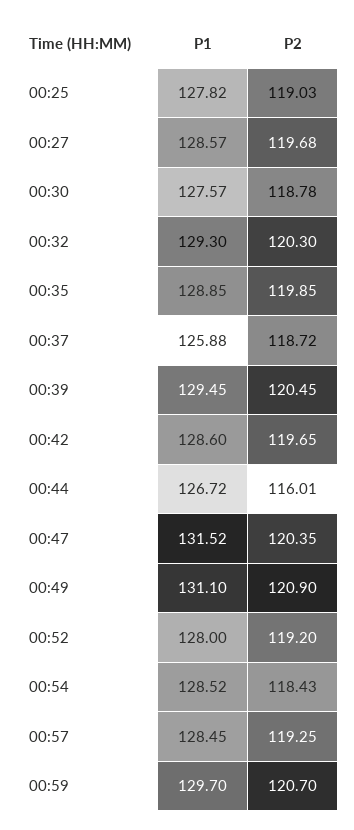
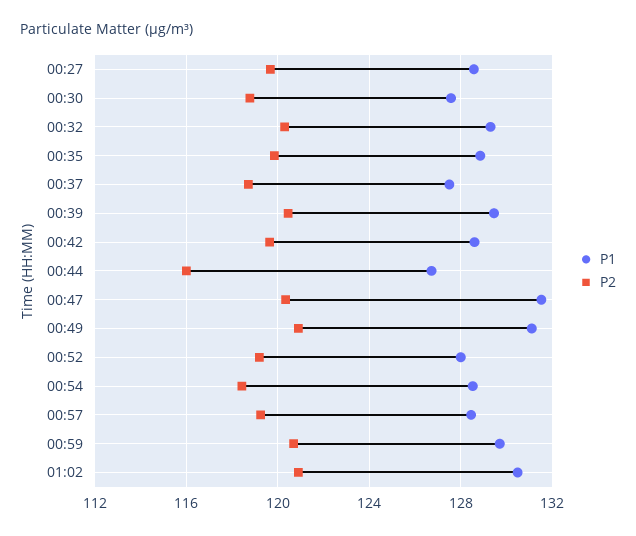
P1, 00:25: 127.82 -> none
P2, 00:25: 119.03 -> none
P1, 00:37: 125.88 -> 127.5
P1, 01:02: none -> 130.5
P2, 01:02: none -> 121

